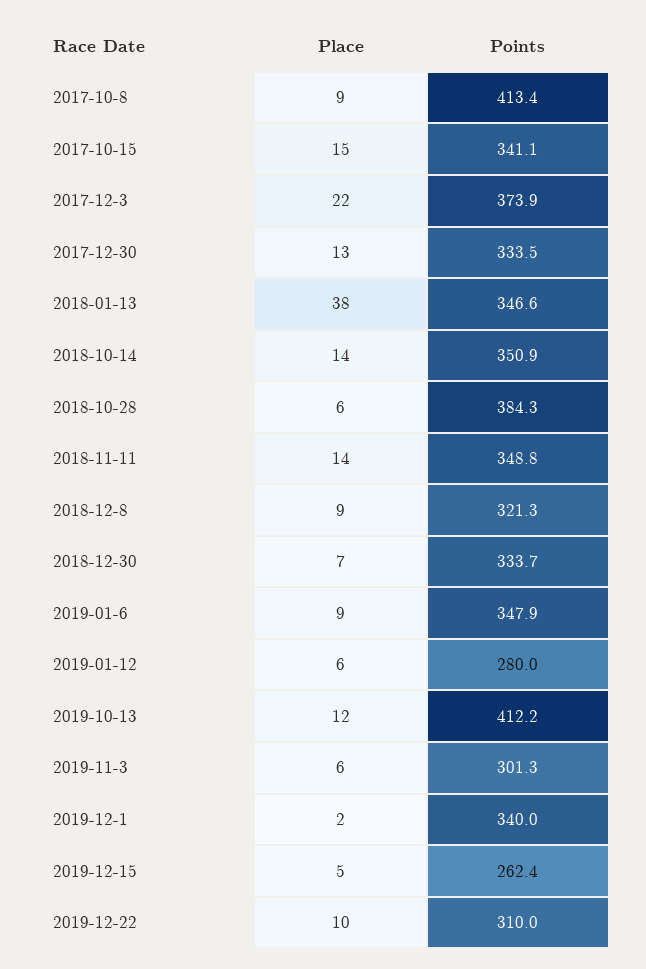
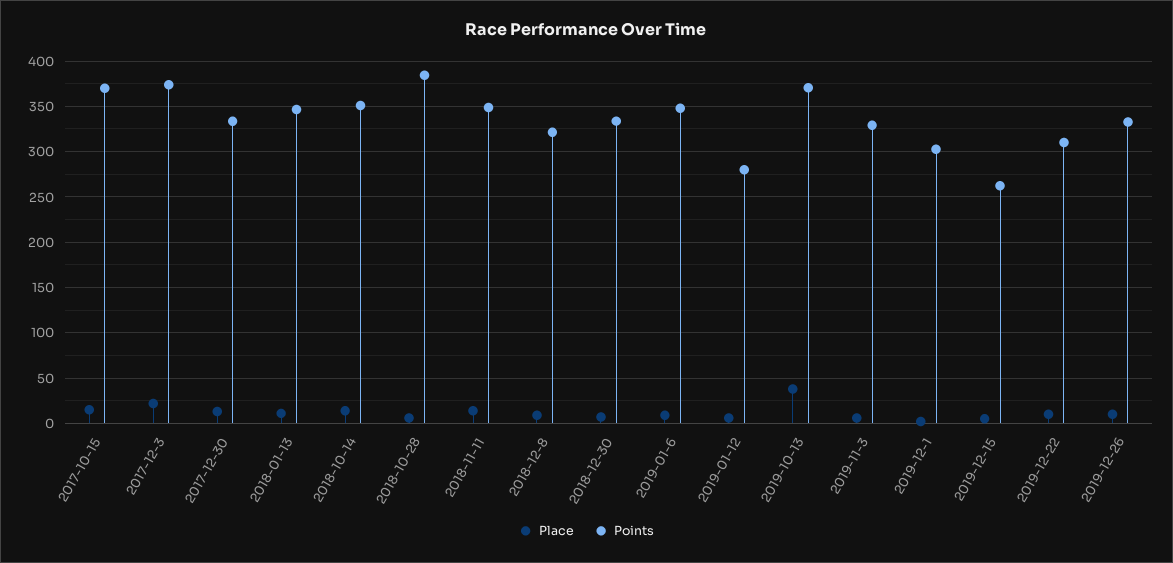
Place, 2017-10-8: 9 -> none
Points, 2017-10-8: 413.4 -> none
Points, 2017-10-15: 341.1 -> 370
Place, 2018-01-13: 38 -> 10
Place, 2019-10-13: 12 -> 40
Points, 2019-10-13: 412.2 -> 370
Points, 2019-11-3: 301.3 -> 330
Points, 2019-12-1: 340 -> 300
Place, 2019-12-26: none -> 10
Points, 2019-12-26: none -> 330

